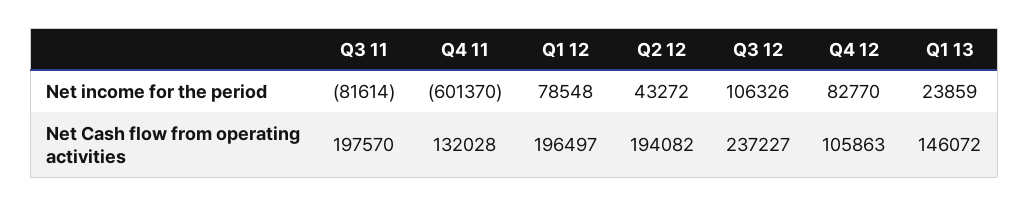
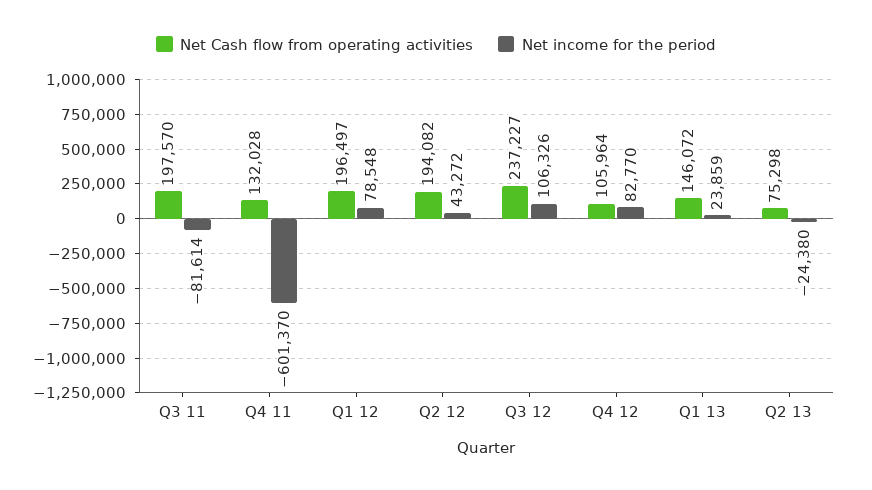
Net Cash flow from operating activities, Q4 12: 105863 -> 105964
Net Cash flow from operating activities, Q2 13: none -> 75298
Net income for the period, Q2 13: none -> -24380

